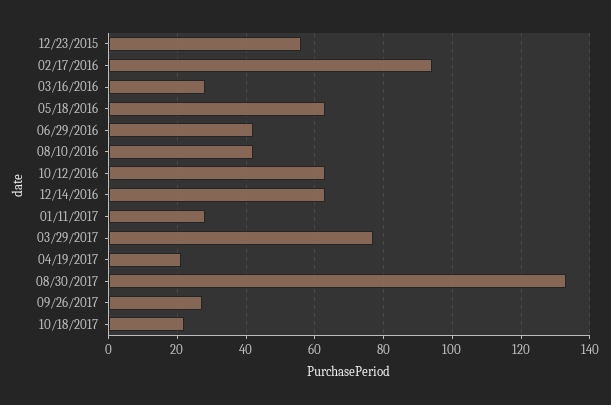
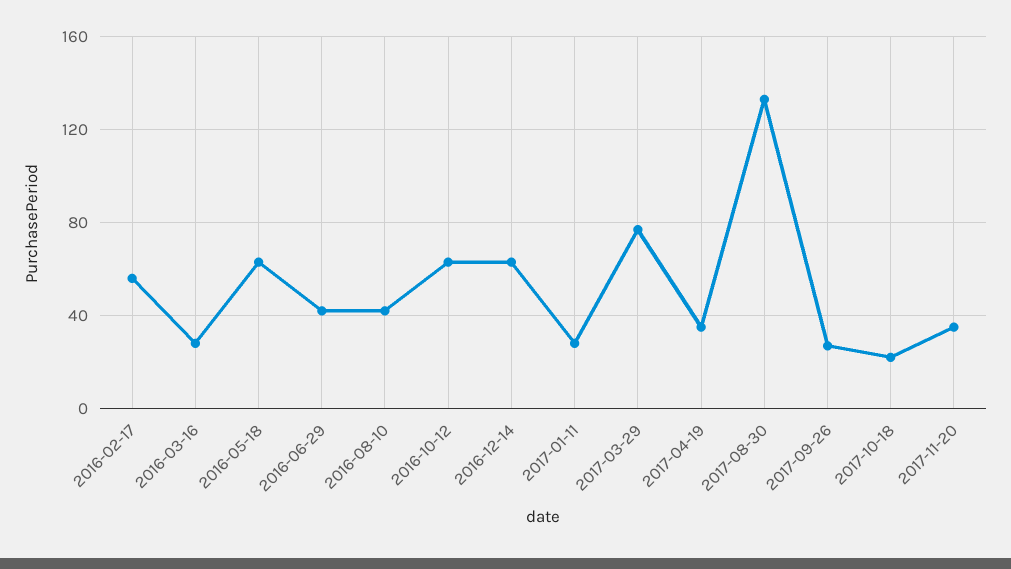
12/23/2015: 55 -> none
02/17/2016: 95 -> 55
04/19/2017: 20 -> 35
2017-11-20: none -> 35

